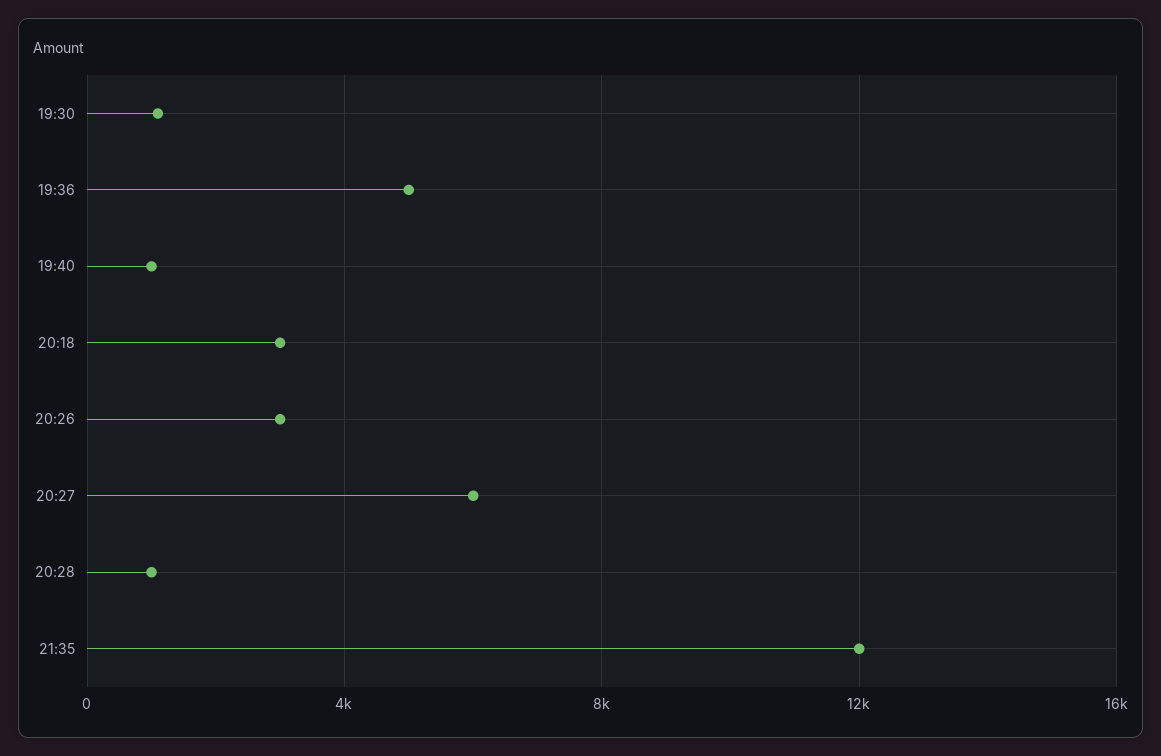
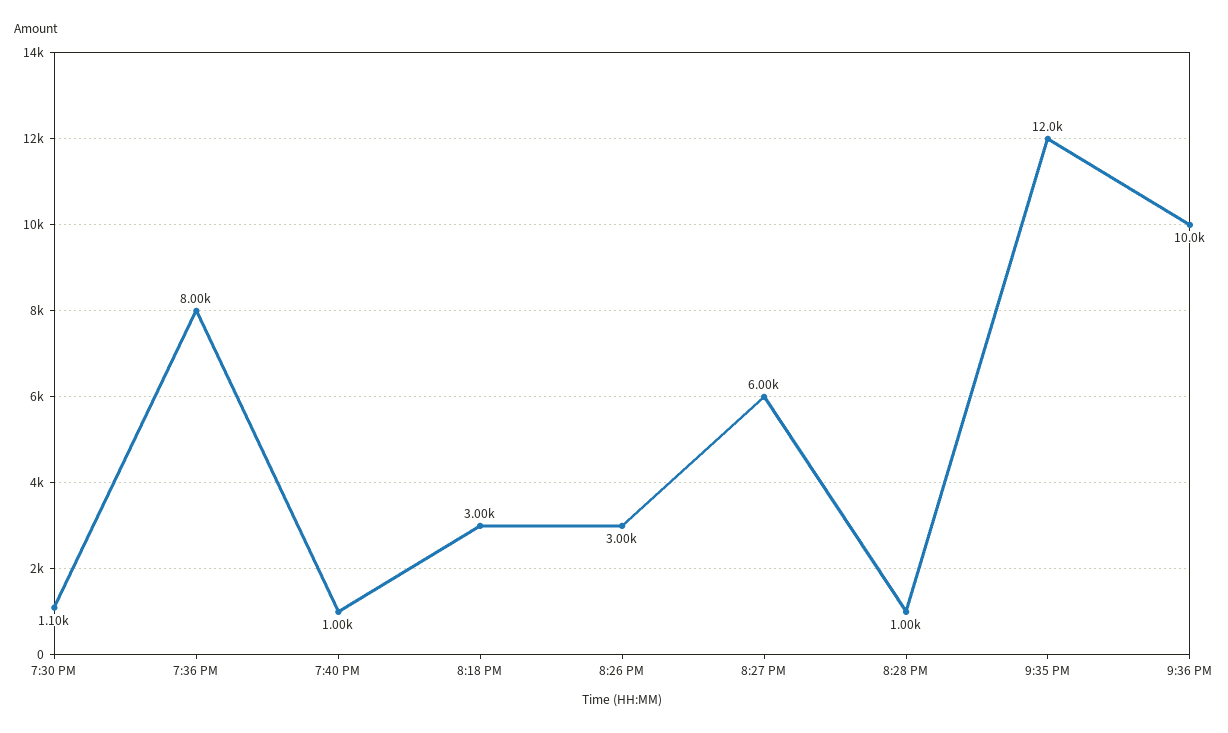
19:36: 5000 -> 8000
9:36 PM: none -> 10000

